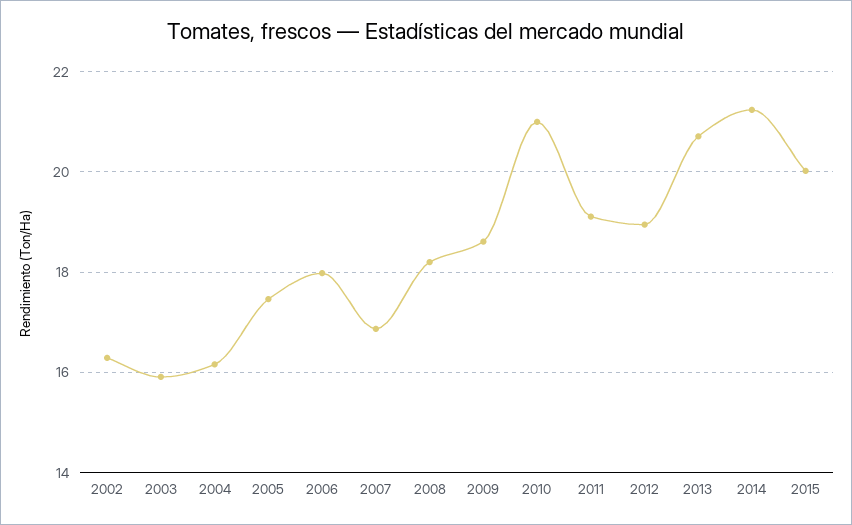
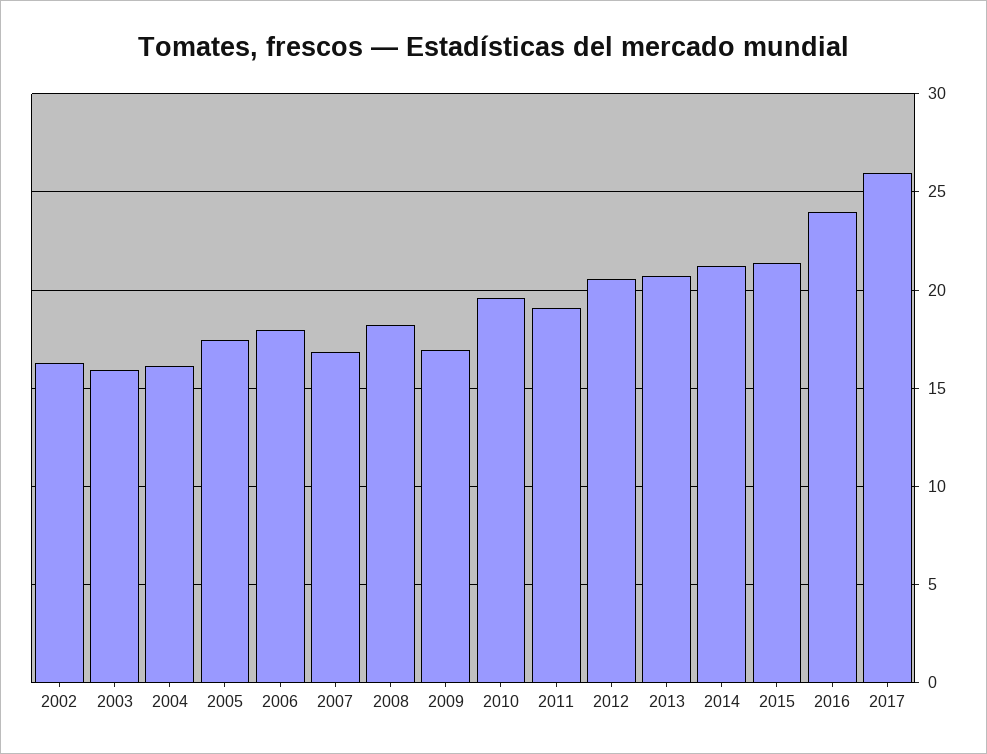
2009: 18.6 -> 17
2010: 21 -> 19.5
2012: 19 -> 20.5
2015: 20 -> 21.5
2016: none -> 24
2017: none -> 26

